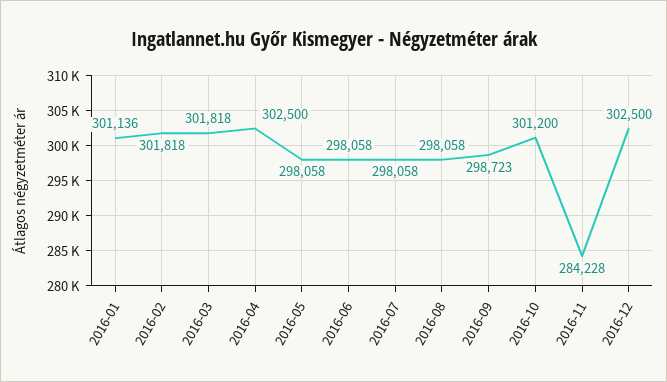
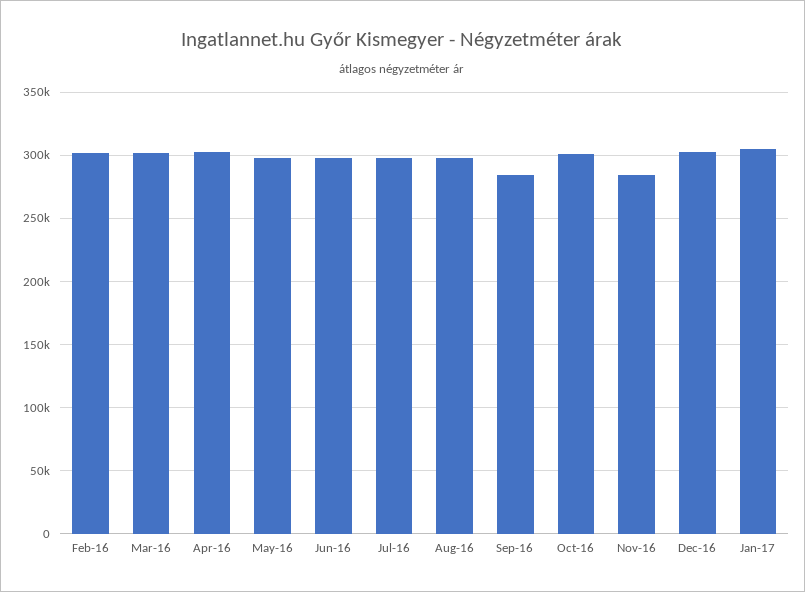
2016-01: 301136 -> none
2016-09: 298723 -> 285000
Jan-17: none -> 305000

